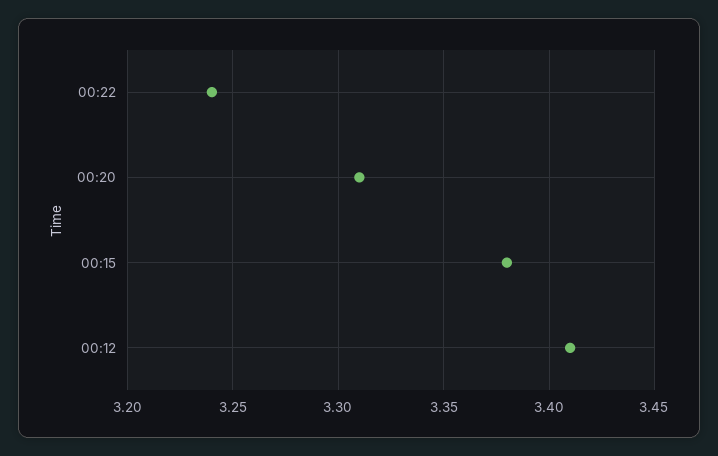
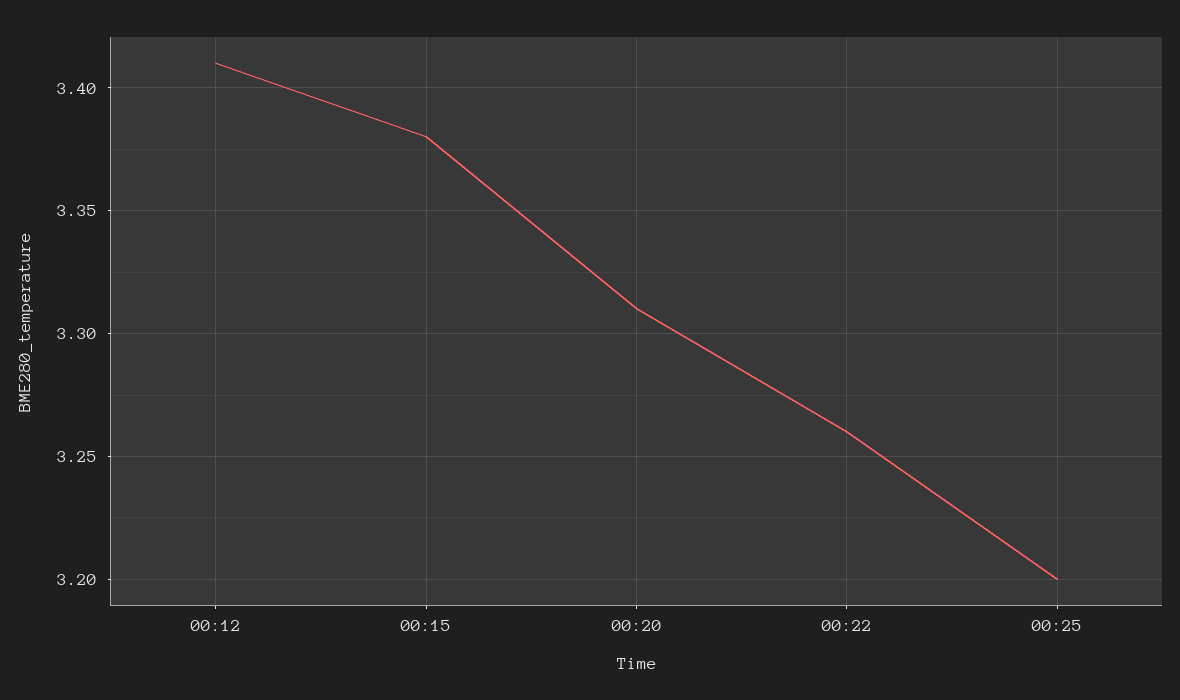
00:22: 3.24 -> 3.26
00:25: none -> 3.2

